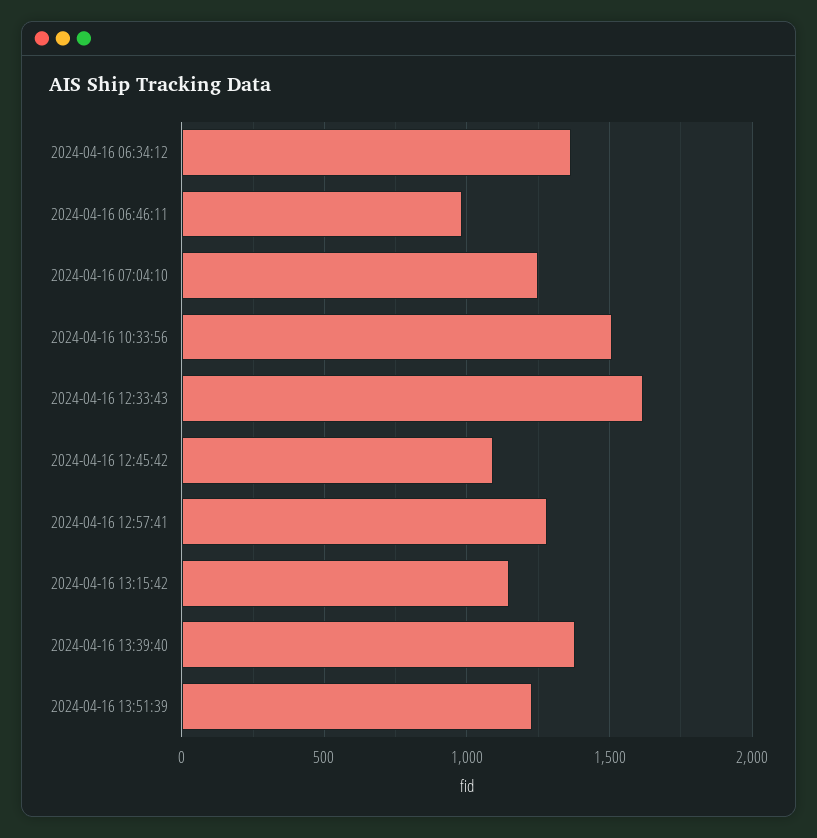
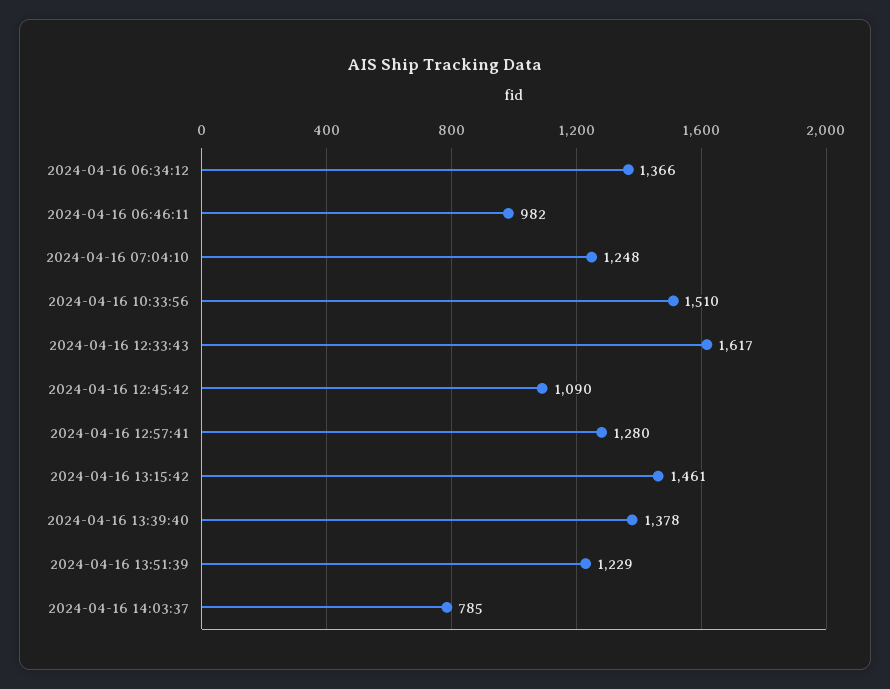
2024-04-16 13:15:42: 1150 -> 1461
2024-04-16 14:03:37: none -> 785

